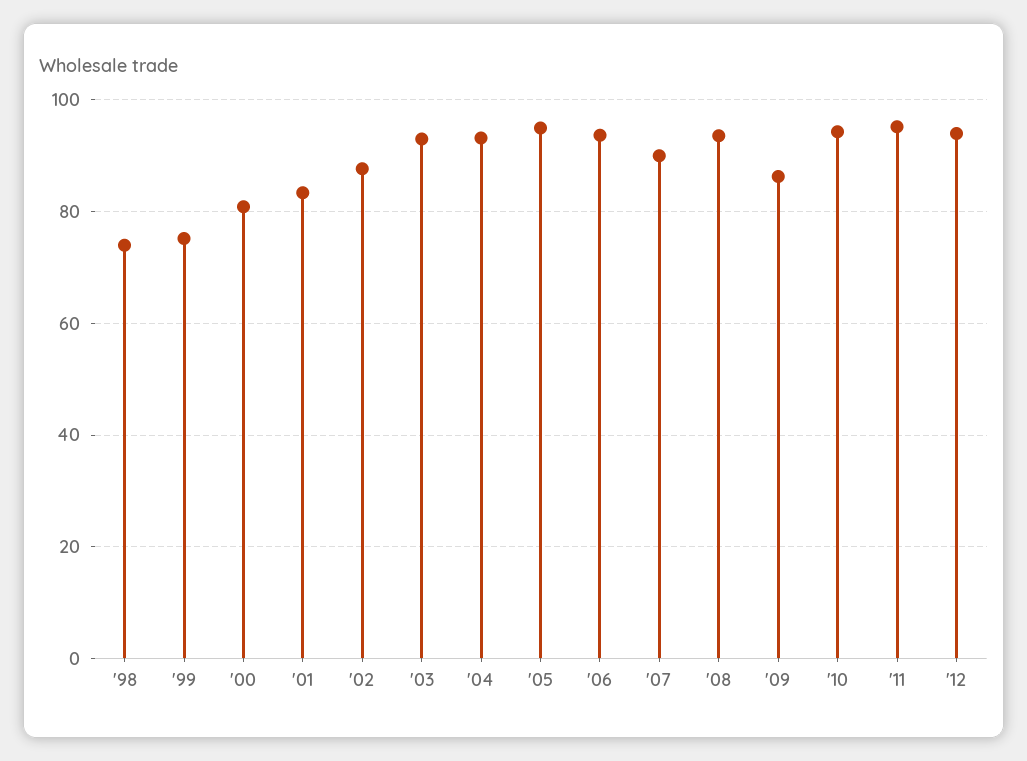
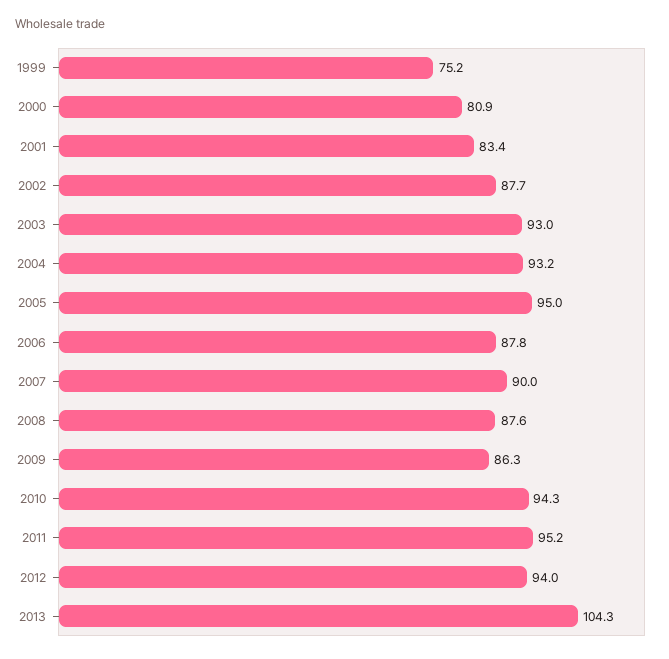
'98: 74 -> none
'06: 94 -> 87.8
'08: 94 -> 87.6
2013: none -> 104.3

